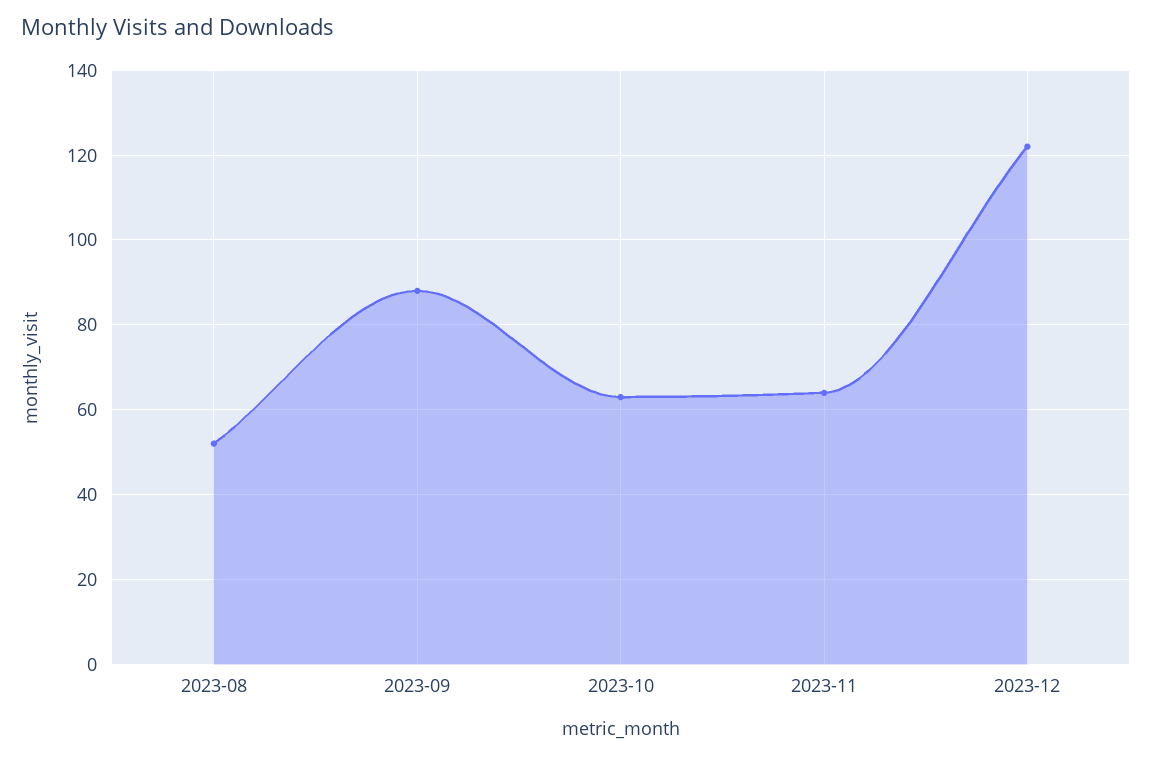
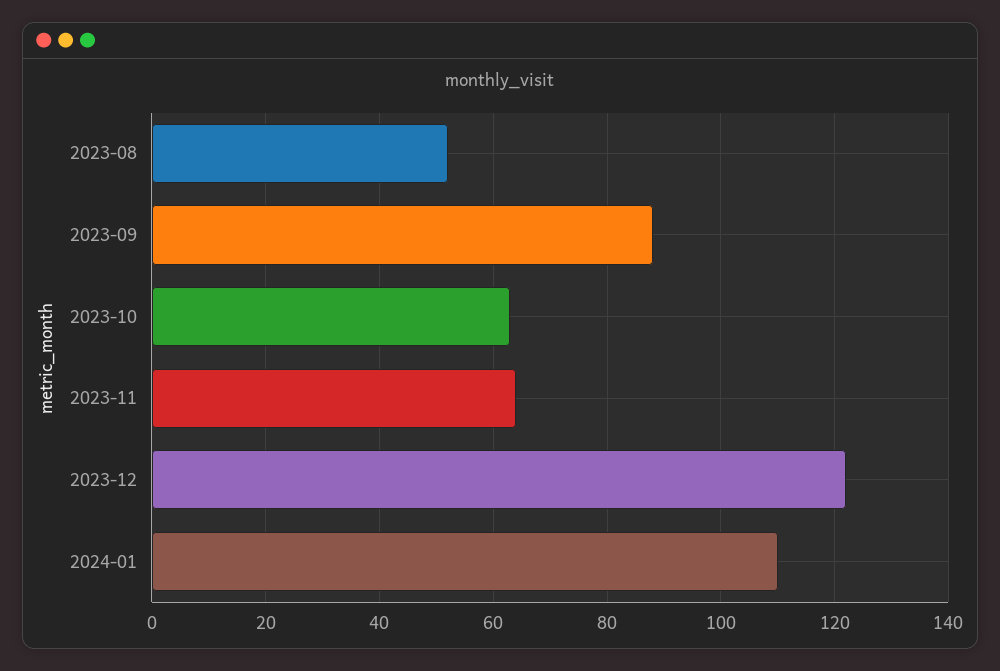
2024-01: none -> 110

